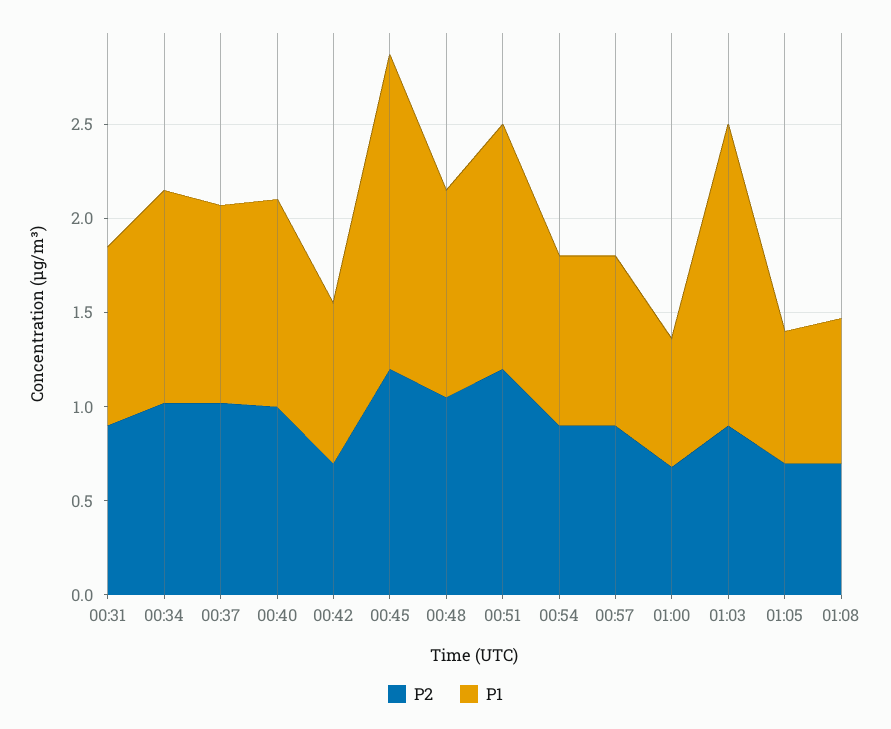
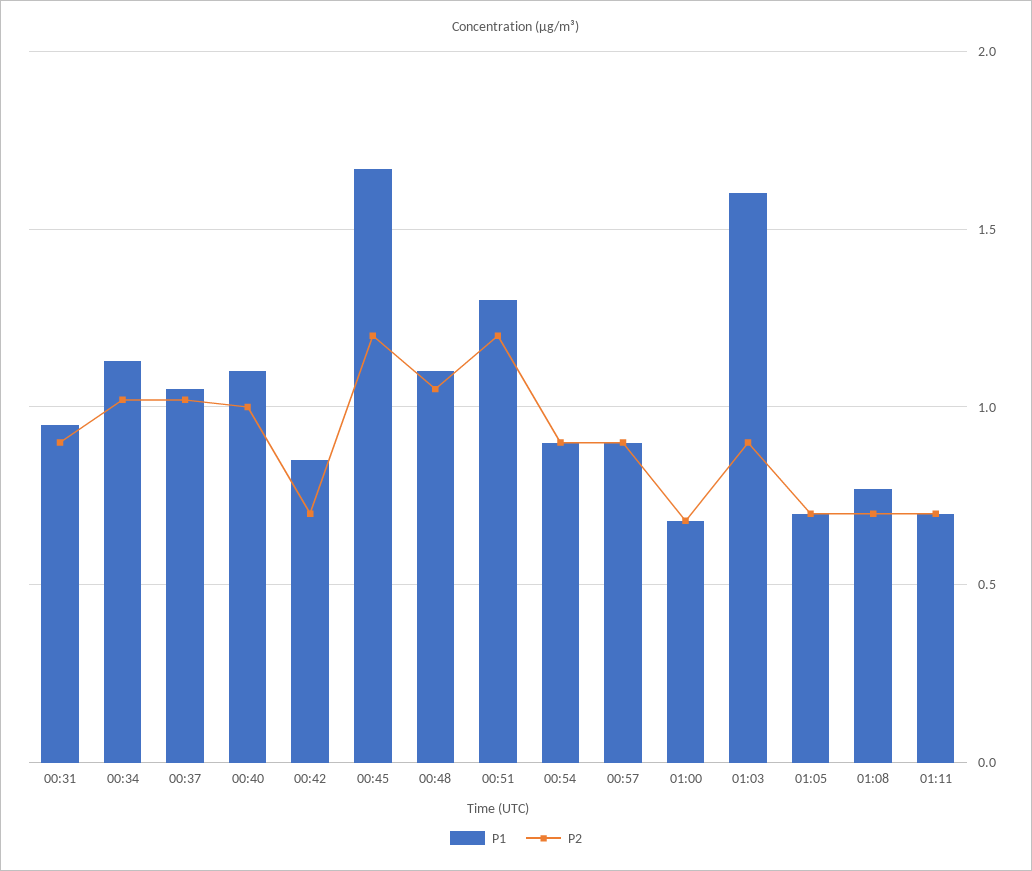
P1, 01:11: none -> 0.7
P2, 01:11: none -> 0.7

